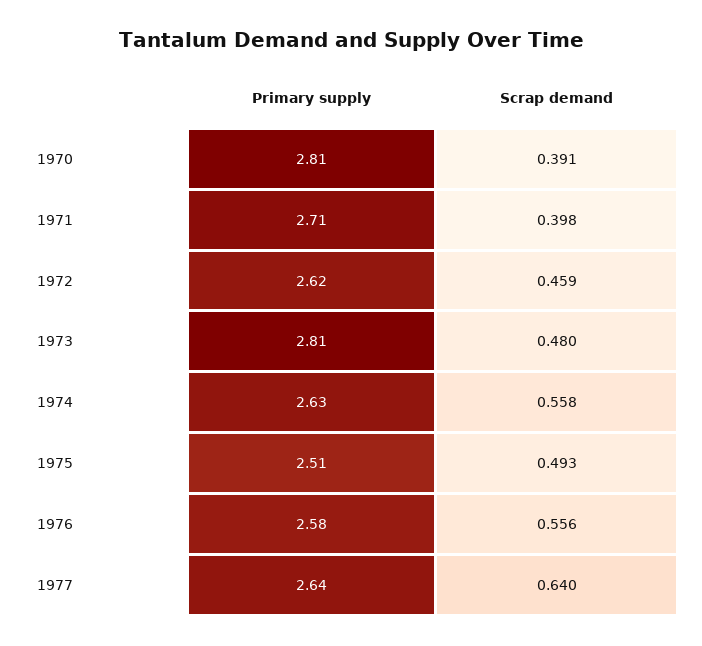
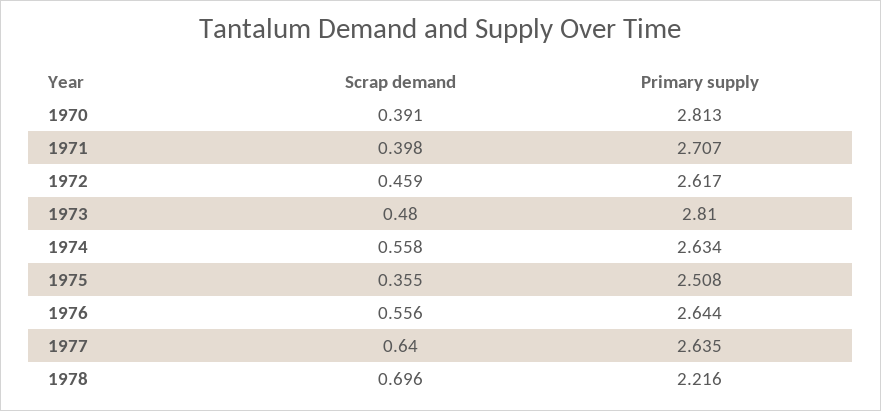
Scrap demand, 1975: 0.493 -> 0.355
Primary supply, 1976: 2.58 -> 2.644
Scrap demand, 1978: none -> 0.696
Primary supply, 1978: none -> 2.216

